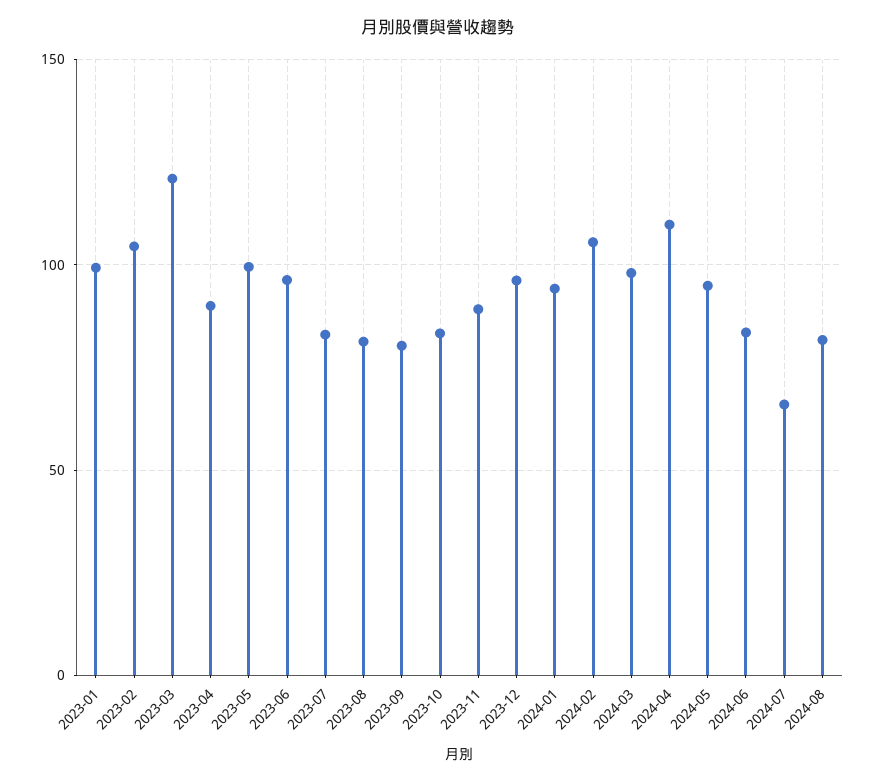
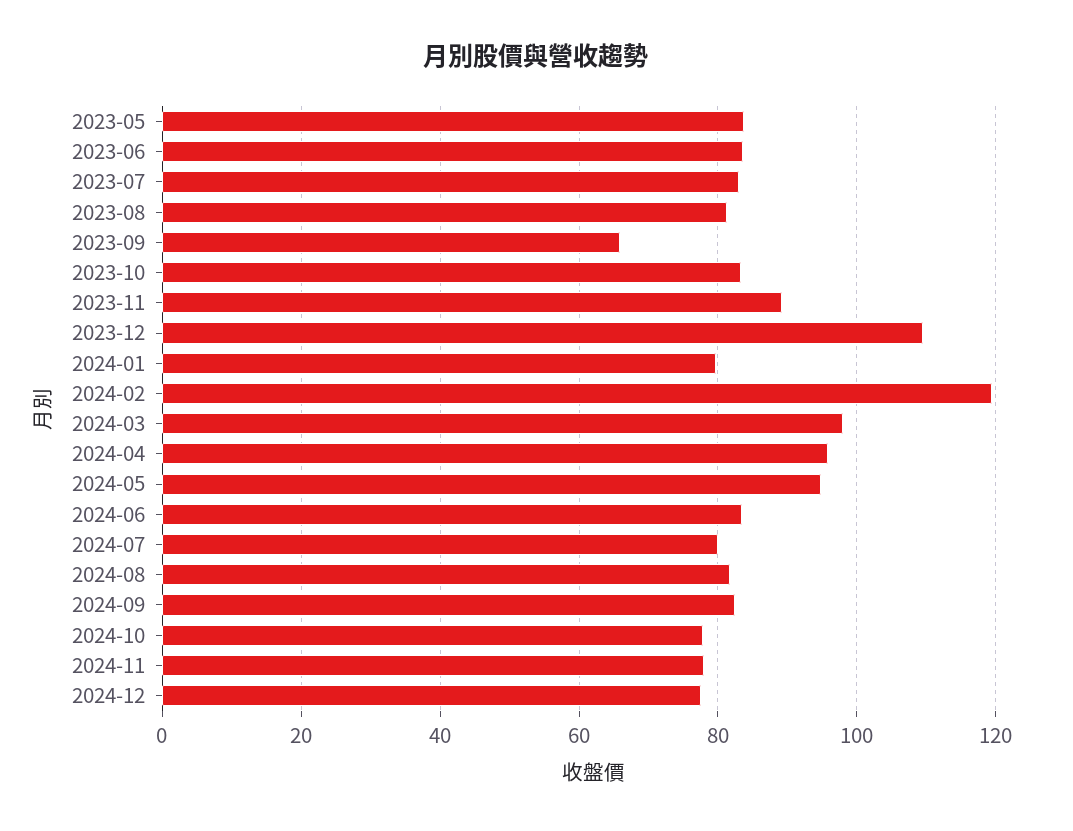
2023-01: 100 -> none
2023-02: 105 -> none
2023-03: 120 -> none
2023-04: 90 -> none
2023-05: 100 -> 84
2023-06: 95 -> 84
2023-09: 80 -> 66
2023-12: 95 -> 110
2024-01: 95 -> 80
2024-02: 105 -> 120
2024-04: 110 -> 96
2024-07: 65 -> 80
2024-09: none -> 82
2024-10: none -> 78
2024-11: none -> 78
2024-12: none -> 78

